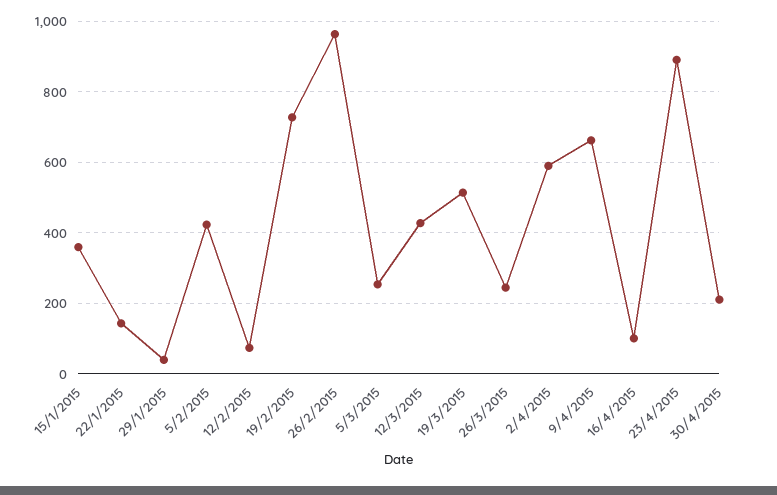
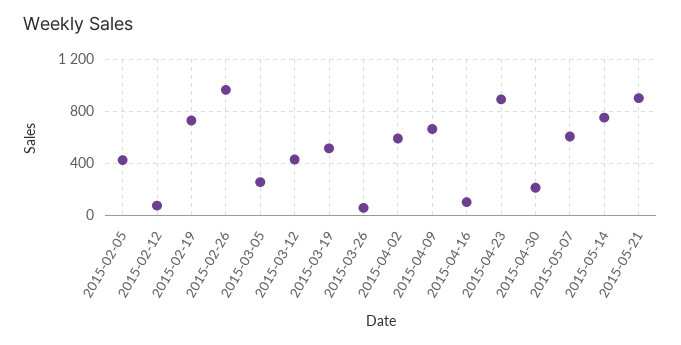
15/1/2015: 360 -> none
22/1/2015: 140 -> none
29/1/2015: 40 -> none
26/3/2015: 240 -> 50
2015-05-07: none -> 600
2015-05-14: none -> 750
2015-05-21: none -> 900

